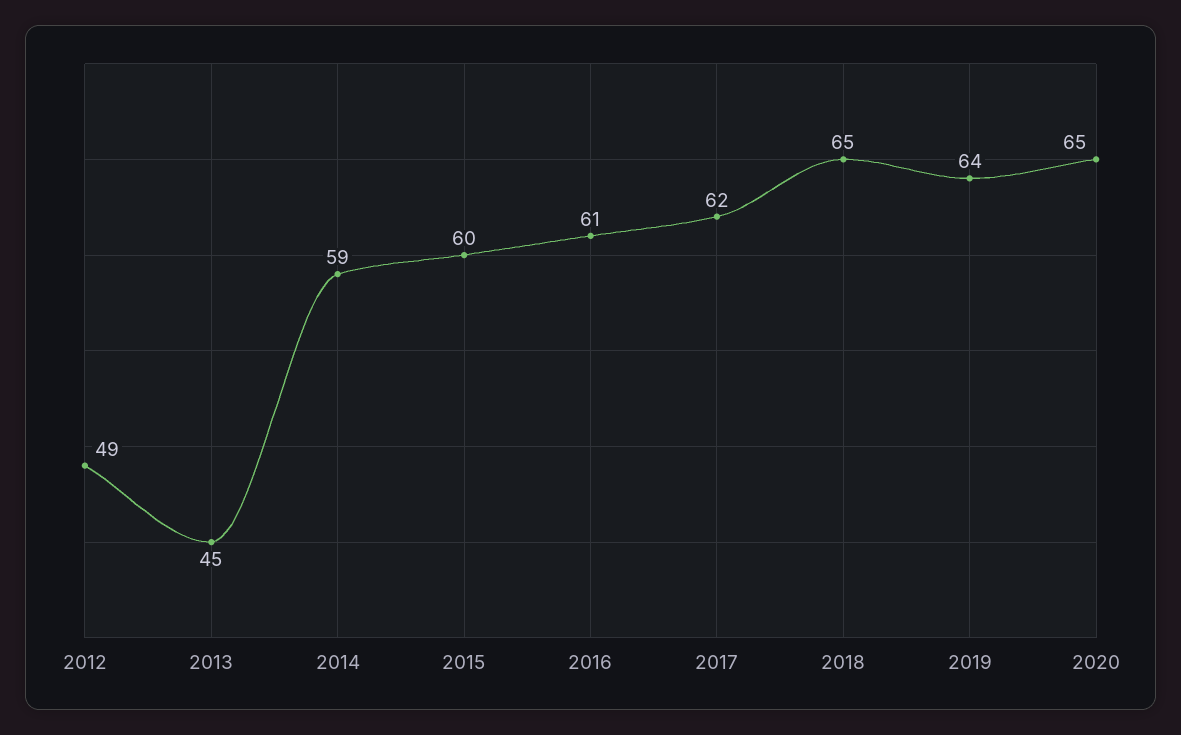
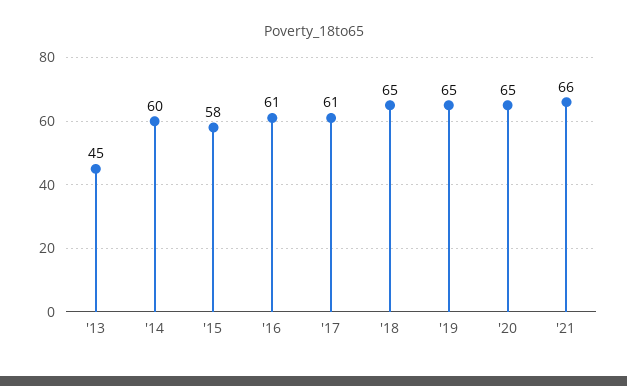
2012: 49 -> none
2014: 59 -> 60
2015: 60 -> 58
2017: 62 -> 61
2019: 64 -> 65
'21: none -> 66

